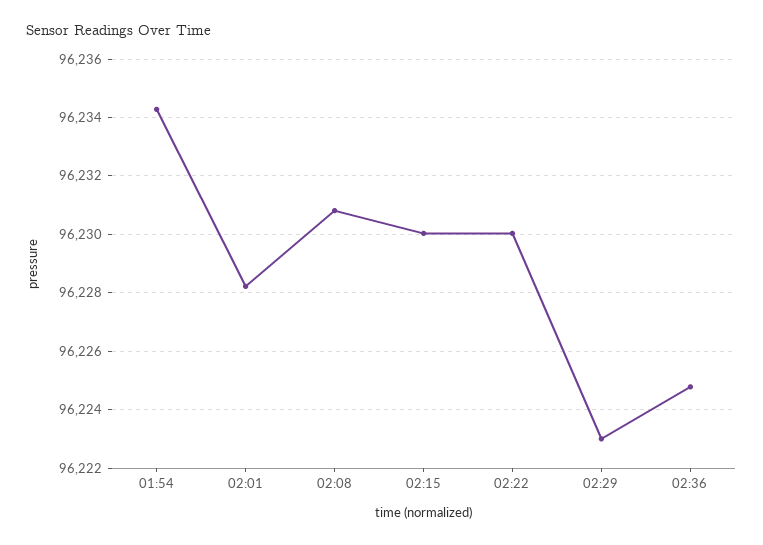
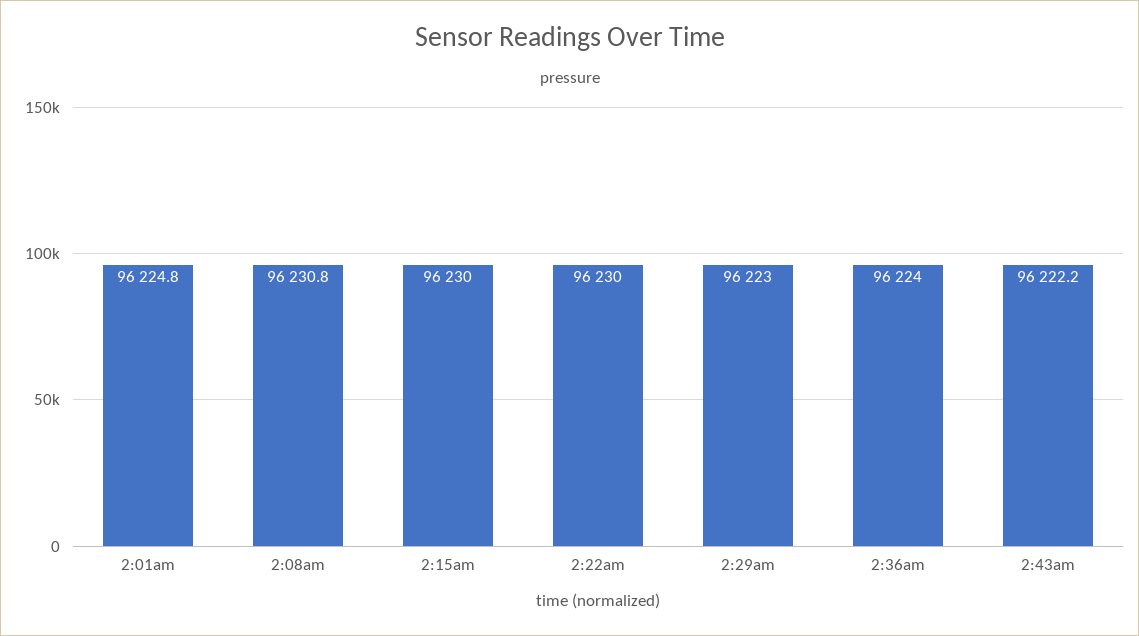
01:54: 96234.25 -> none
02:01: 96228.25 -> 96224.8
02:36: 96224.75 -> 96224
2:43am: none -> 96222.2

